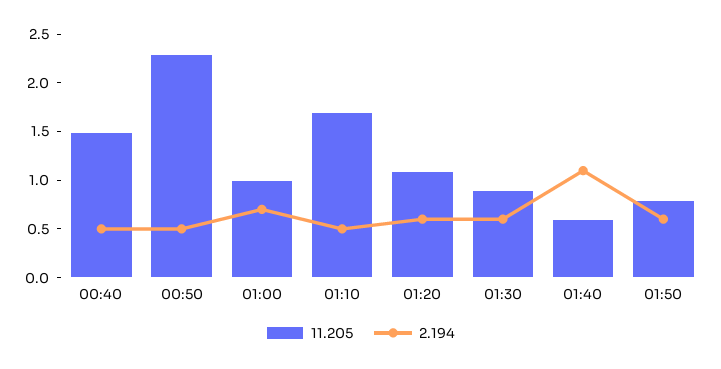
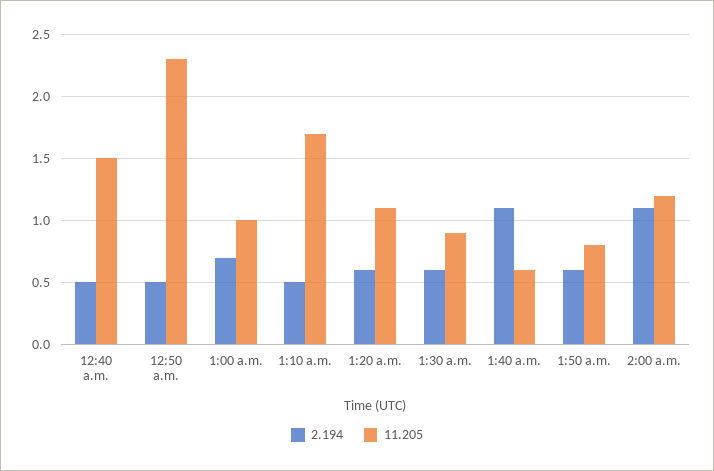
2.194, 2:00 a.m.: none -> 1.1
11.205, 2:00 a.m.: none -> 1.2

